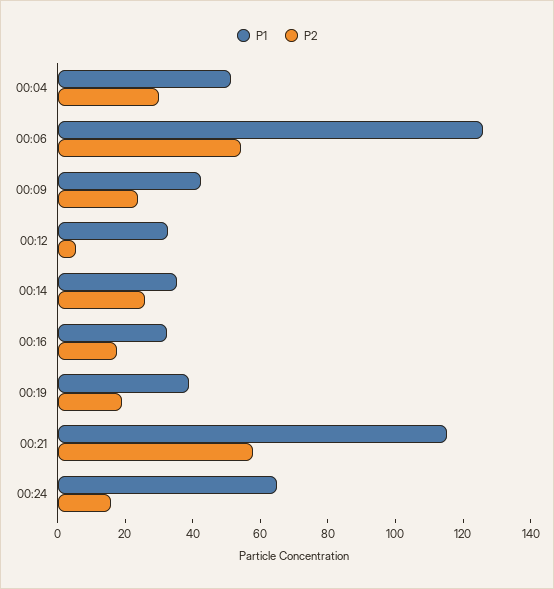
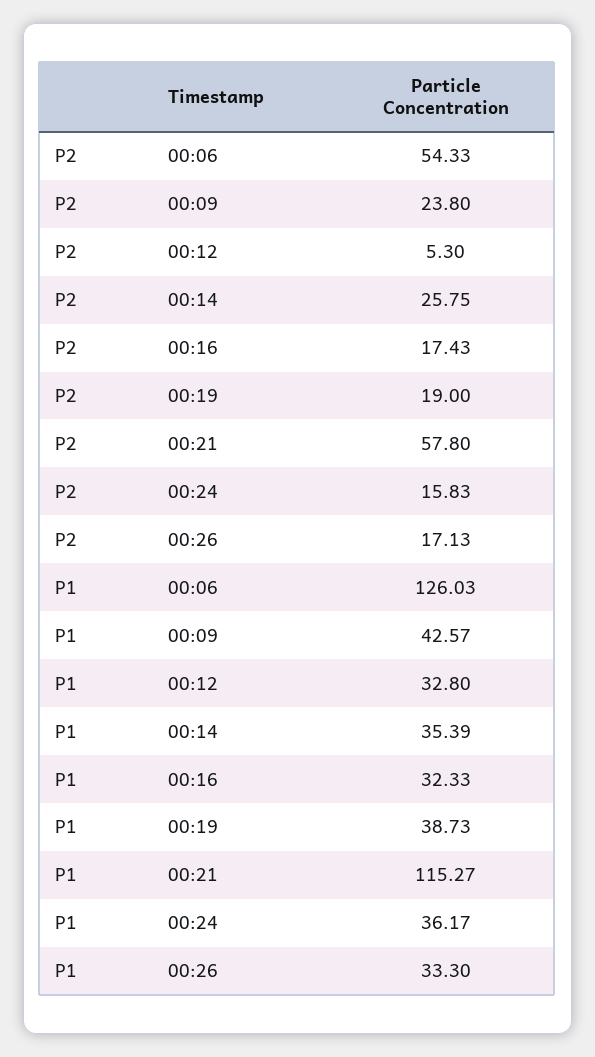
P1, 00:04: 50 -> none
P2, 00:04: 30 -> none
P1, 00:24: 65 -> 36.17
P2, 00:26: none -> 17.13
P1, 00:26: none -> 33.3

